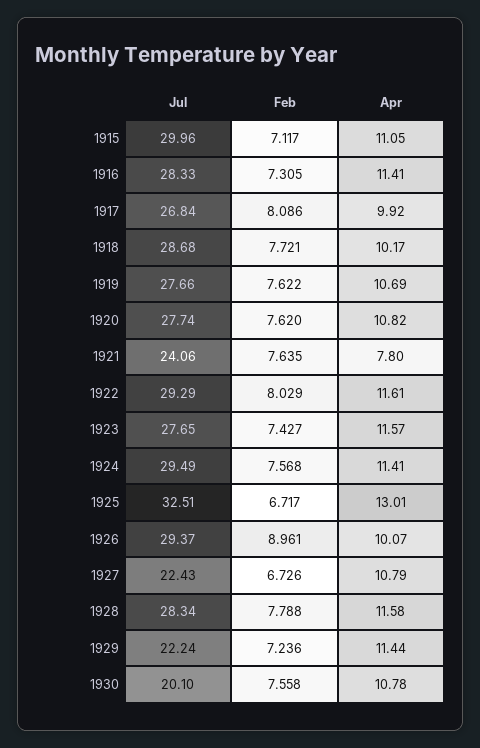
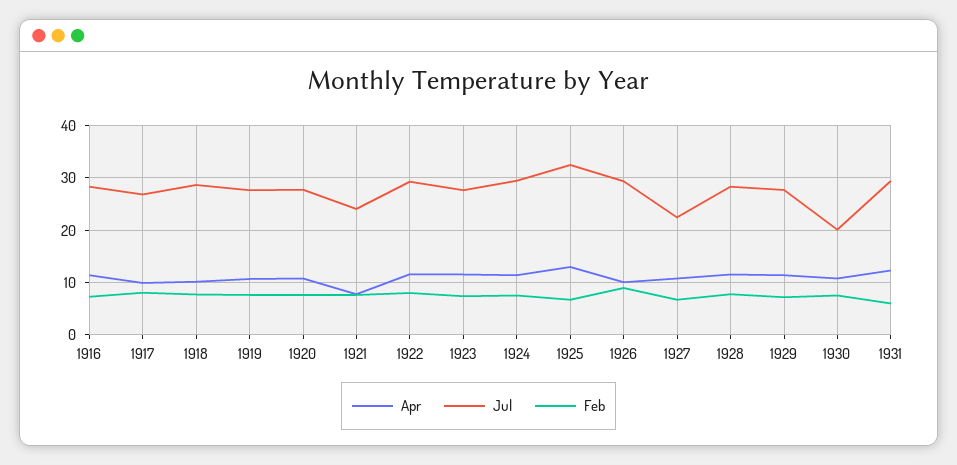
Jul, 1915: 29.96 -> none
Feb, 1915: 7.117 -> none
Apr, 1915: 11.05 -> none
Jul, 1929: 22.24 -> 28
Apr, 1931: none -> 12
Jul, 1931: none -> 30
Feb, 1931: none -> 6

